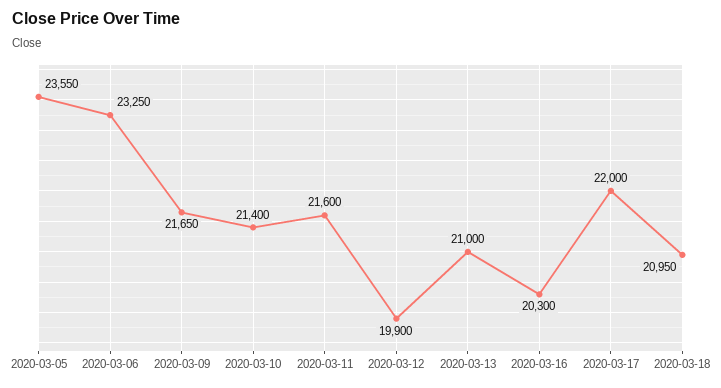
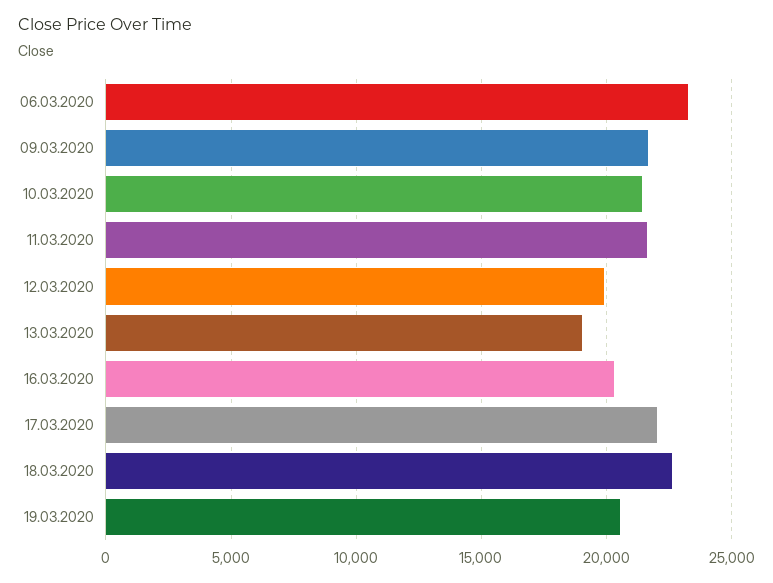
2020-03-05: 23550 -> none
2020-03-13: 21000 -> 19000
2020-03-18: 20950 -> 22500
19.03.2020: none -> 20500

